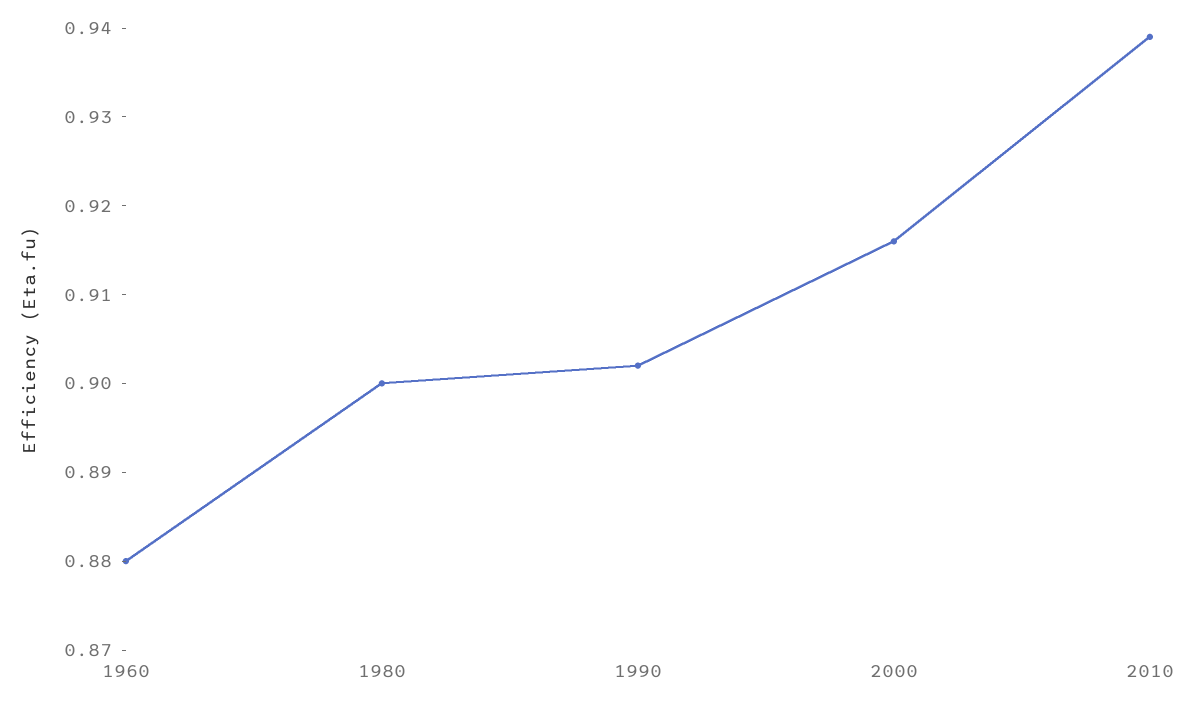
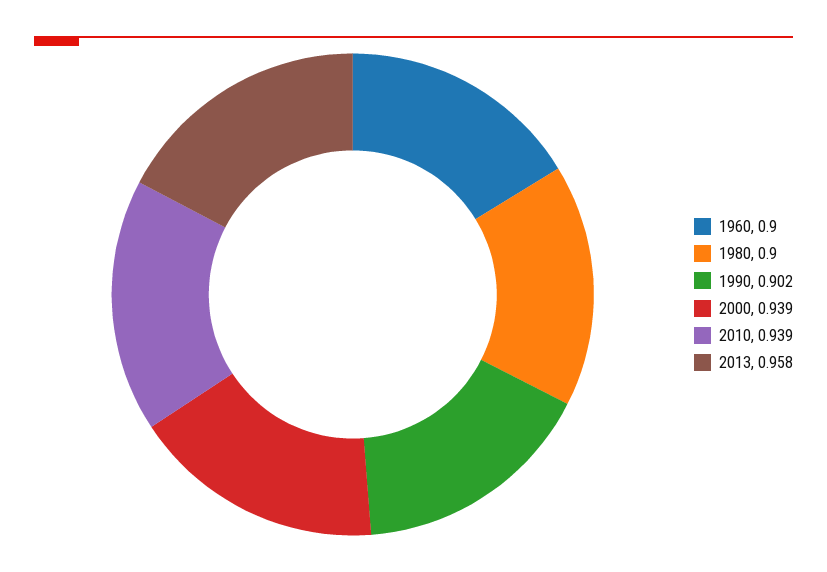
1960: 0.88 -> 0.9
2000: 0.916 -> 0.939
2013: none -> 0.958

